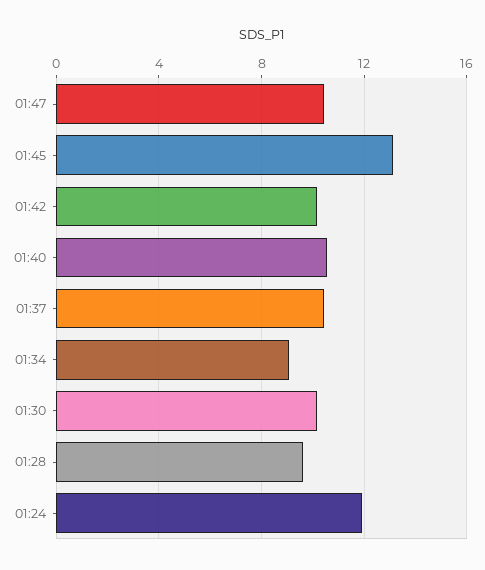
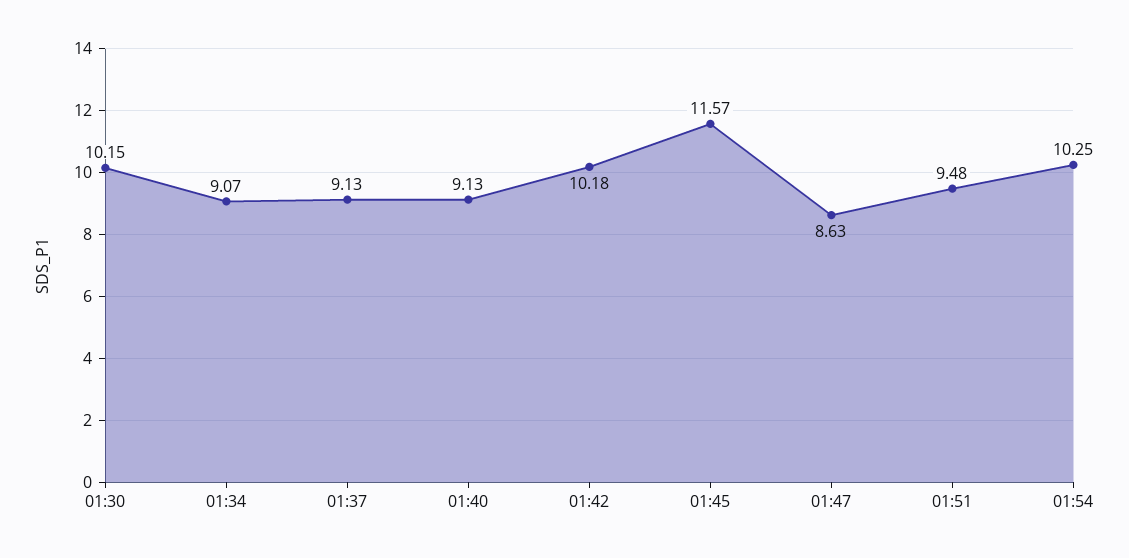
01:47: 10.5 -> 8.63
01:45: 13 -> 11.57
01:40: 10.5 -> 9.13
01:37: 10.5 -> 9.13
01:28: 9.5 -> none
01:24: 12 -> none
01:51: none -> 9.48
01:54: none -> 10.25

